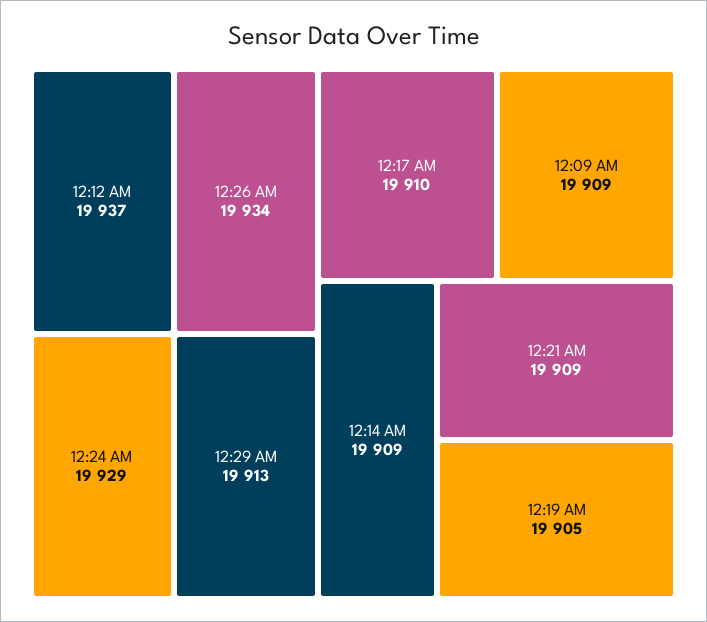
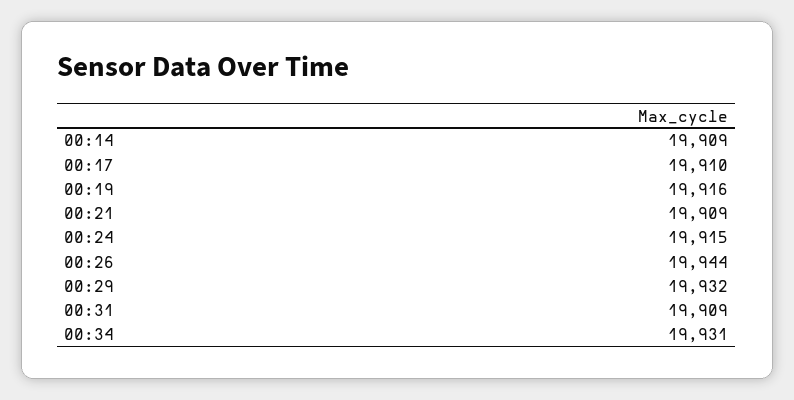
12:12 AM: 19937 -> none
12:26 AM: 19934 -> 19944
12:24 AM: 19929 -> 19915
12:29 AM: 19913 -> 19932
12:09 AM: 19909 -> none
12:19 AM: 19905 -> 19916
00:31: none -> 19909
00:34: none -> 19931

